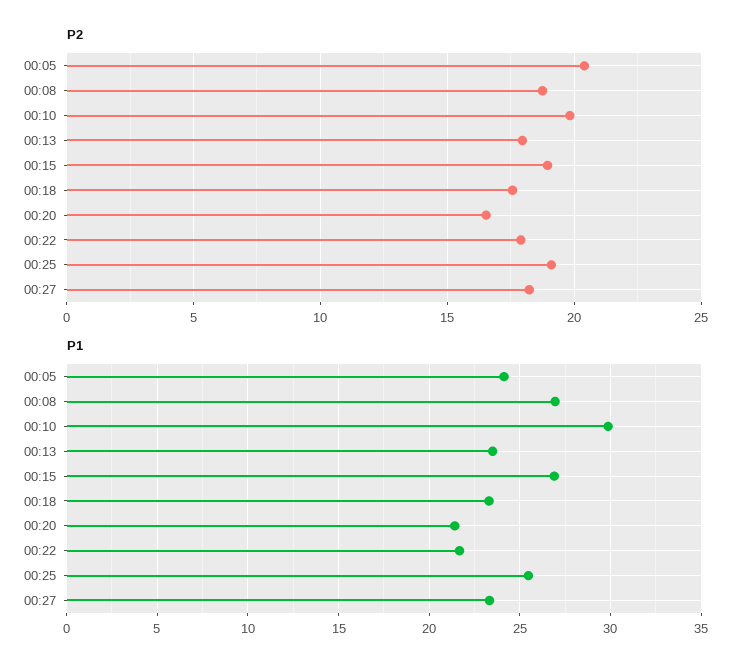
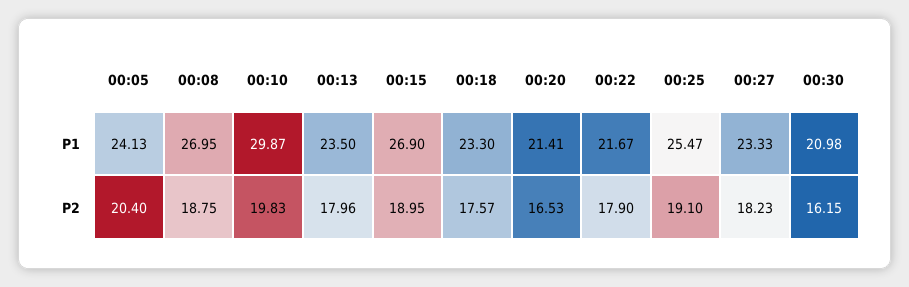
P1, 00:30: none -> 20.98
P2, 00:30: none -> 16.15

